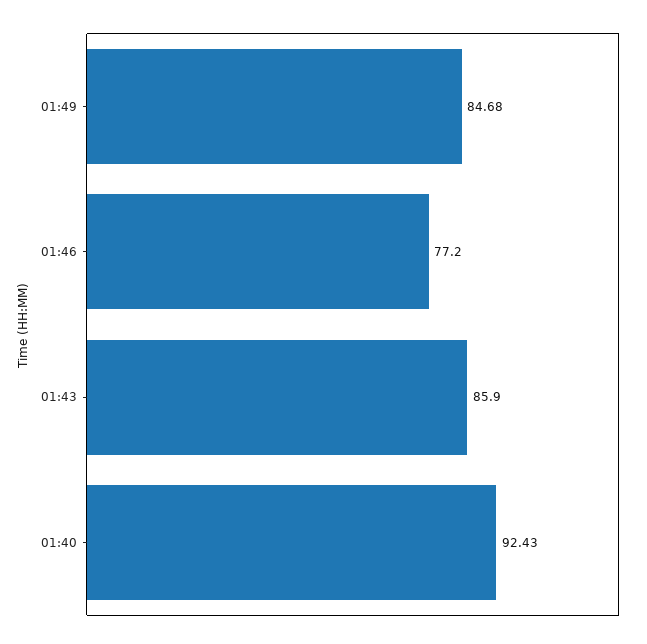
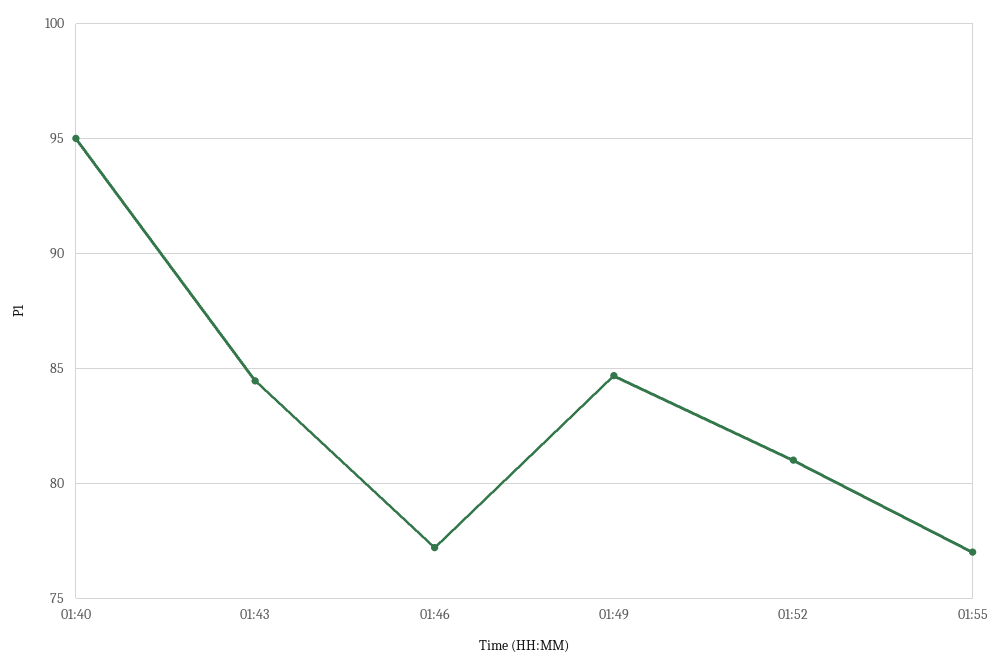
01:43: 85.9 -> 84.5
01:40: 92.43 -> 95
01:52: none -> 81
01:55: none -> 77

